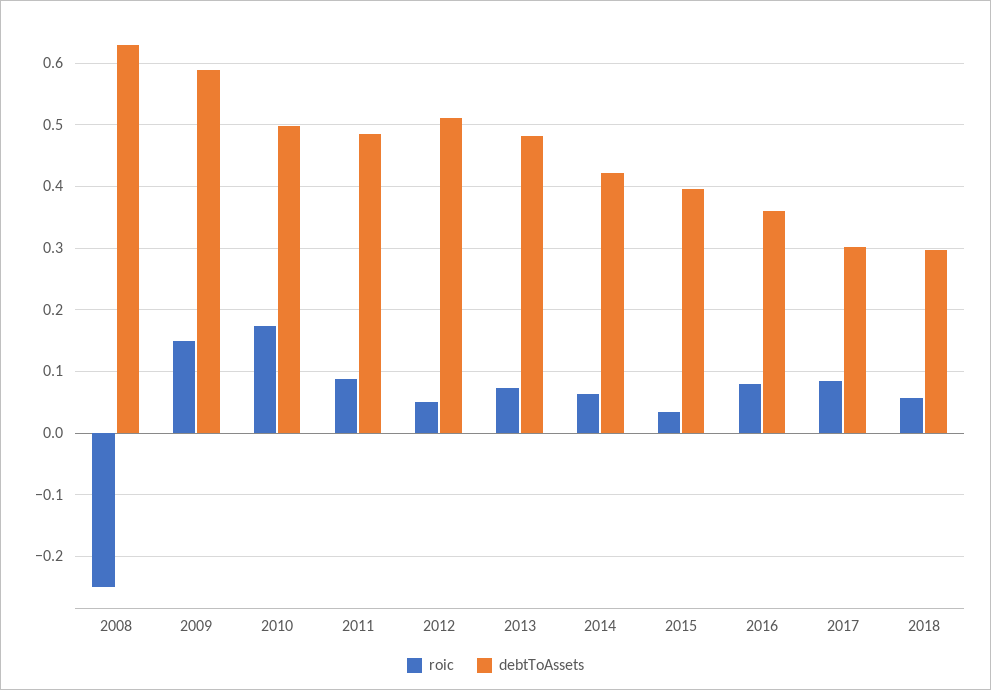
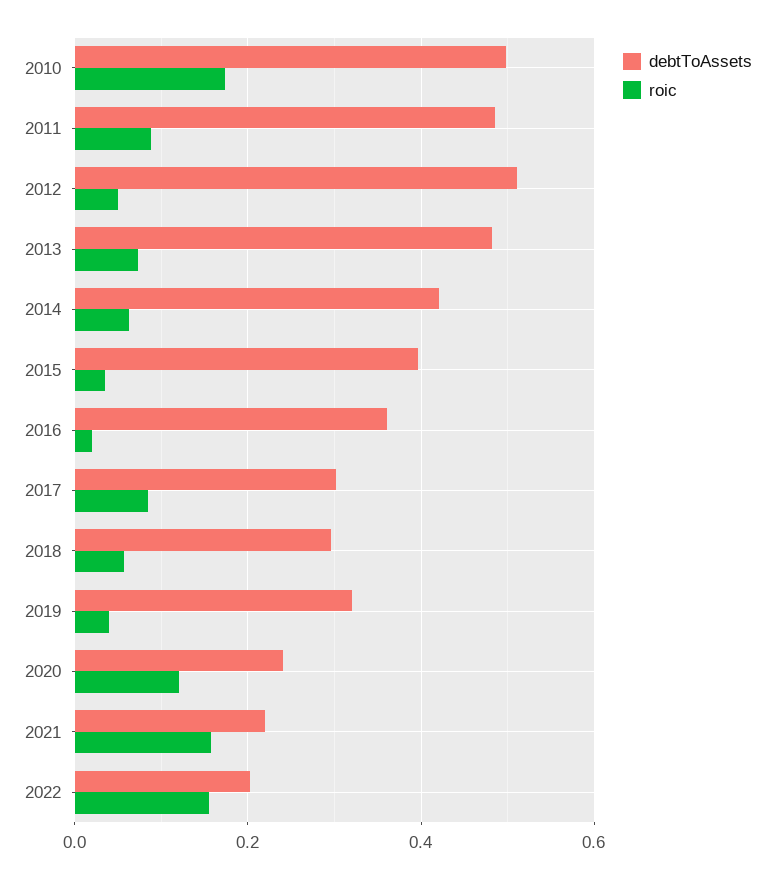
roic, 2008: -0.25 -> none
debtToAssets, 2008: 0.63 -> none
roic, 2009: 0.15 -> none
debtToAssets, 2009: 0.59 -> none
roic, 2016: 0.08 -> 0.02
debtToAssets, 2019: none -> 0.32
roic, 2019: none -> 0.04
debtToAssets, 2020: none -> 0.24
roic, 2020: none -> 0.12
debtToAssets, 2021: none -> 0.22
roic, 2021: none -> 0.16
debtToAssets, 2022: none -> 0.2
roic, 2022: none -> 0.16

